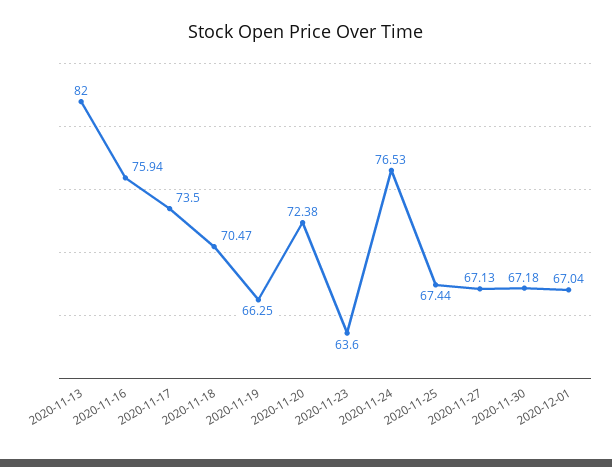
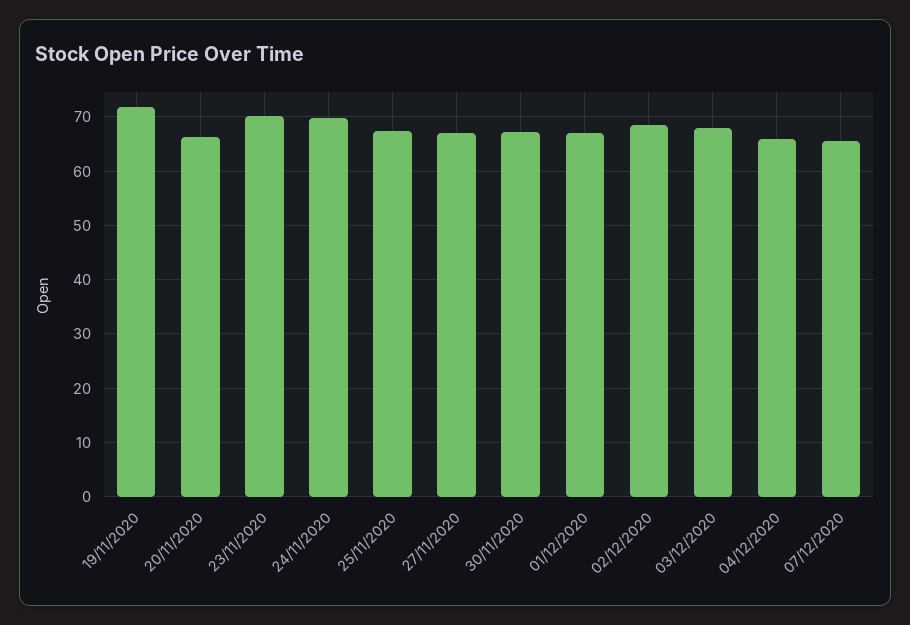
2020-11-13: 82 -> none
2020-11-16: 75.94 -> none
2020-11-17: 73.5 -> none
2020-11-18: 70.47 -> none
2020-11-19: 66.25 -> 72
2020-11-20: 72.38 -> 66
2020-11-23: 63.6 -> 70
2020-11-24: 76.53 -> 70
02/12/2020: none -> 68
03/12/2020: none -> 68
04/12/2020: none -> 66
07/12/2020: none -> 66

